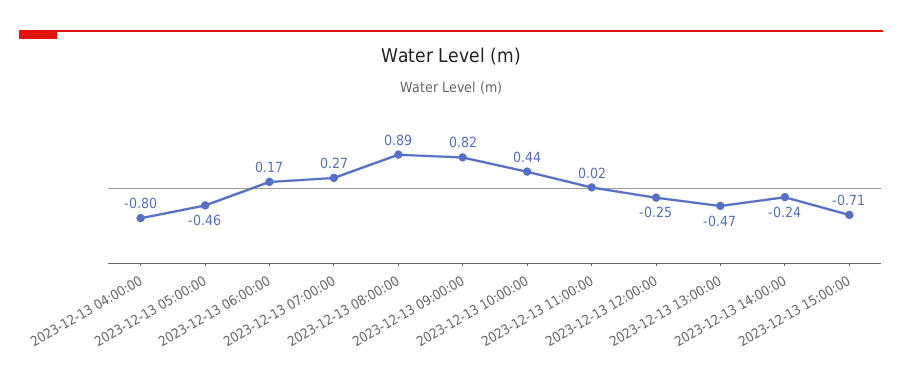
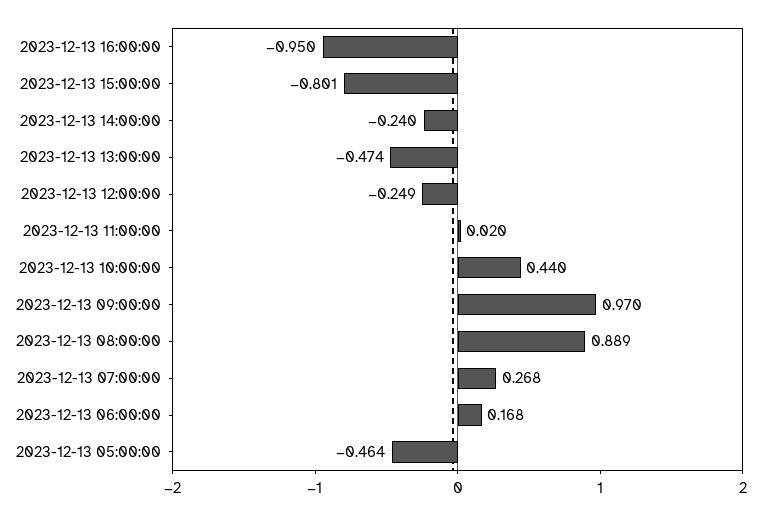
2023-12-13 04:00:00: -0.8 -> none
2023-12-13 09:00:00: 0.82 -> 0.97
2023-12-13 15:00:00: -0.71 -> -0.801
2023-12-13 16:00:00: none -> -0.95

